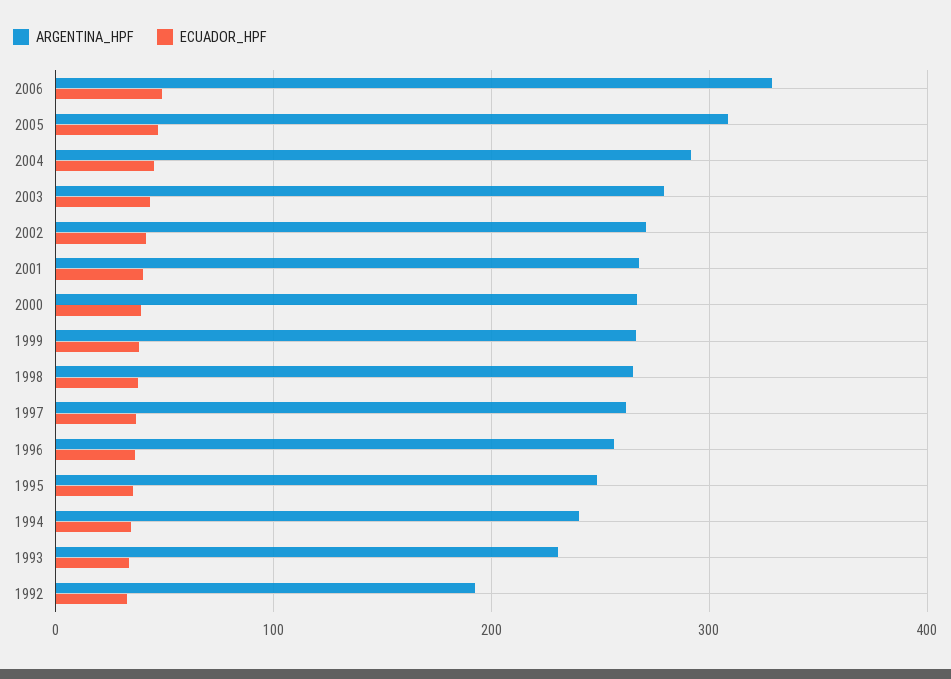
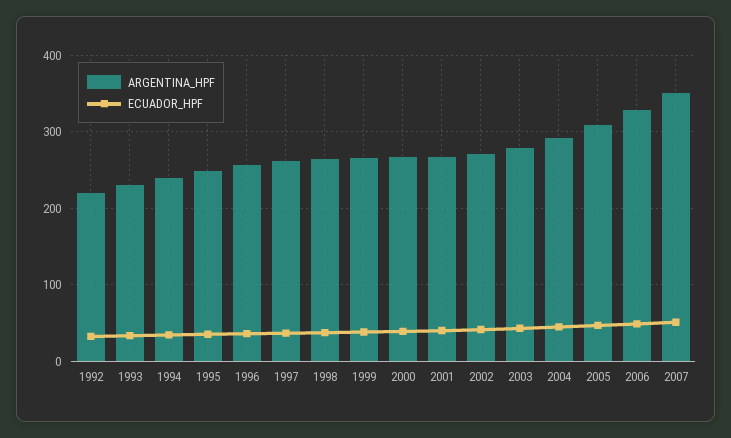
ARGENTINA_HPF, 1992: 190 -> 220
ARGENTINA_HPF, 2007: none -> 350
ECUADOR_HPF, 2007: none -> 50

